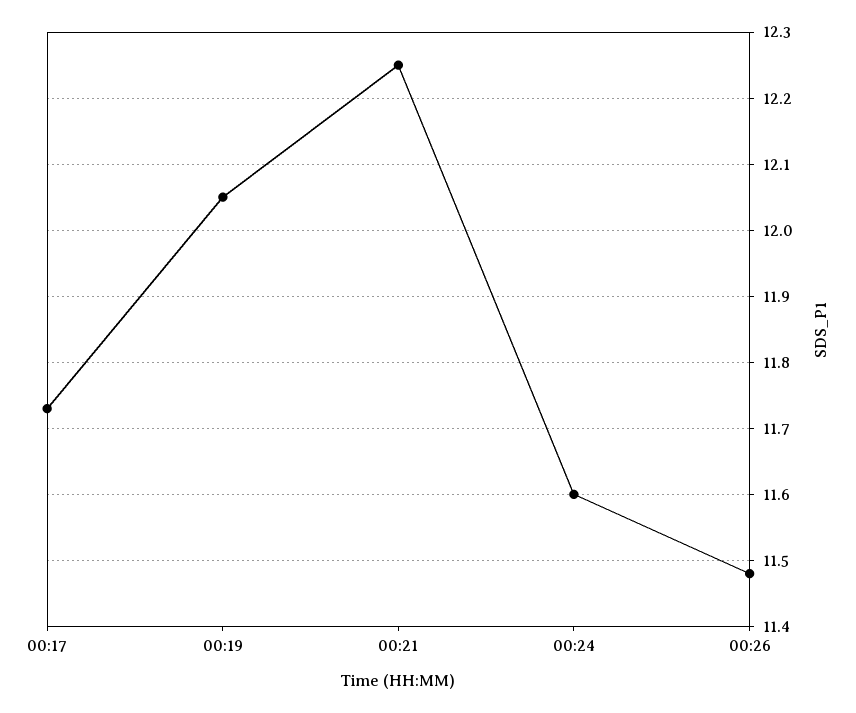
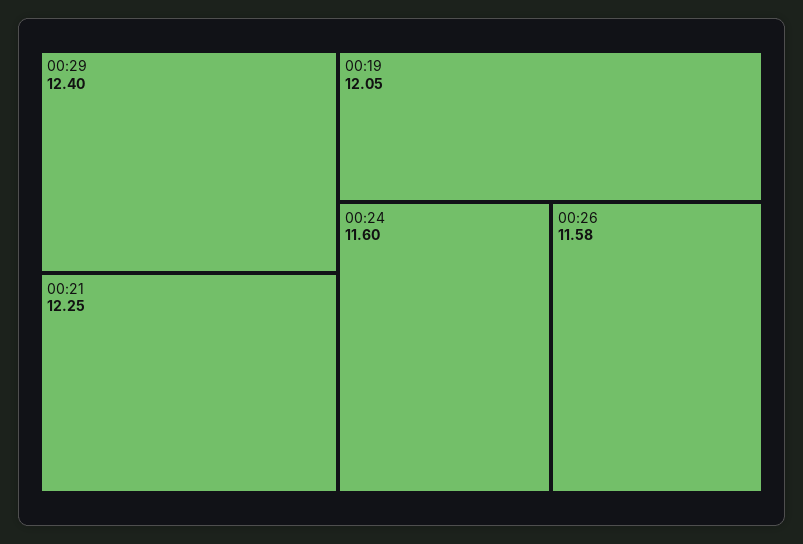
00:17: 11.73 -> none
00:26: 11.48 -> 11.58
00:29: none -> 12.4

